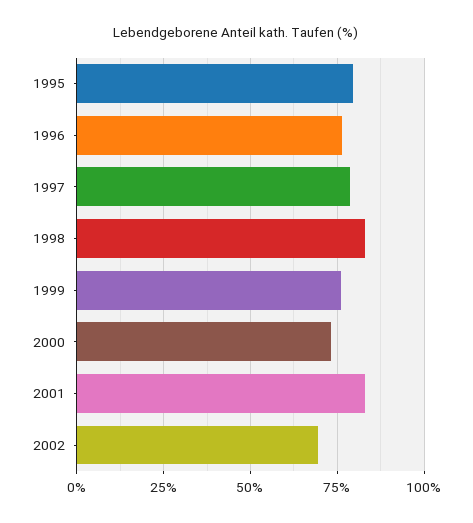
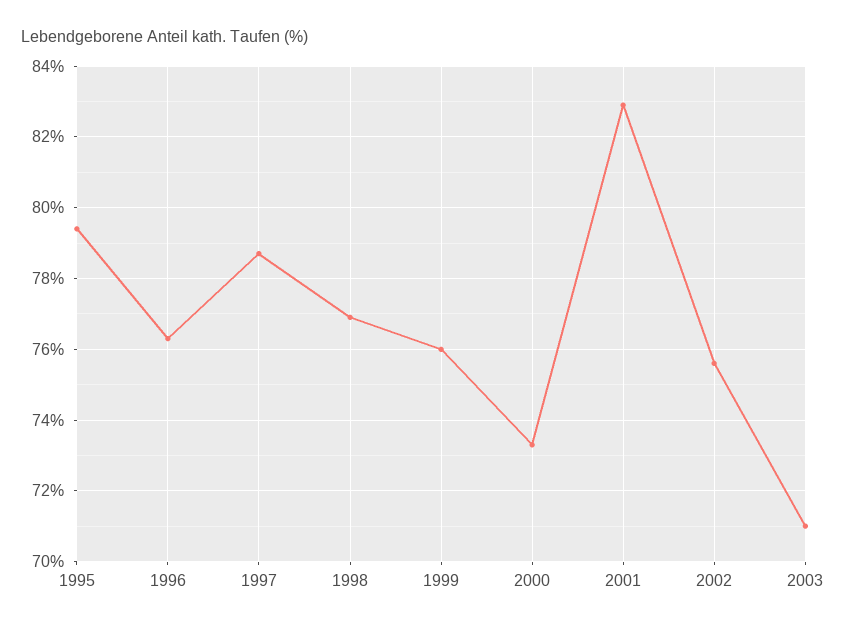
1998: 82.5 -> 77
2002: 70 -> 75.5
2003: none -> 71

